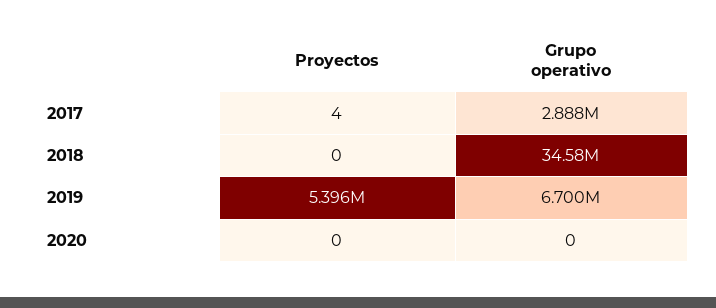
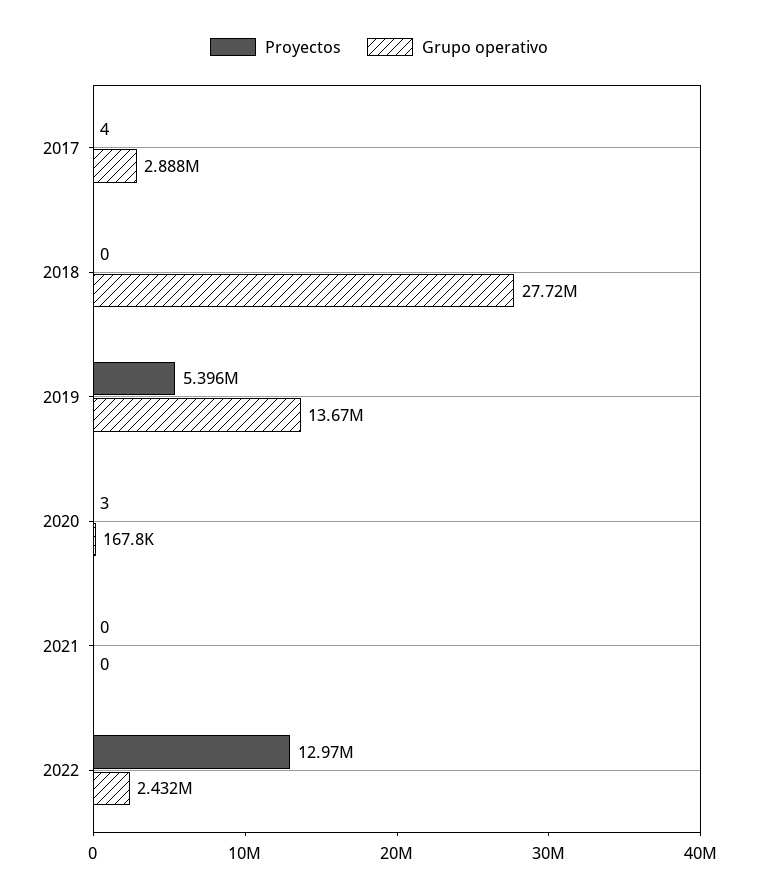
Grupo operativo, 2018: 34580000 -> 27720000
Grupo operativo, 2019: 6700000 -> 13670000
Proyectos, 2020: 0 -> 3
Grupo operativo, 2020: 0 -> 167800
Proyectos, 2021: none -> 0
Grupo operativo, 2021: none -> 0
Proyectos, 2022: none -> 12970000
Grupo operativo, 2022: none -> 2432000

